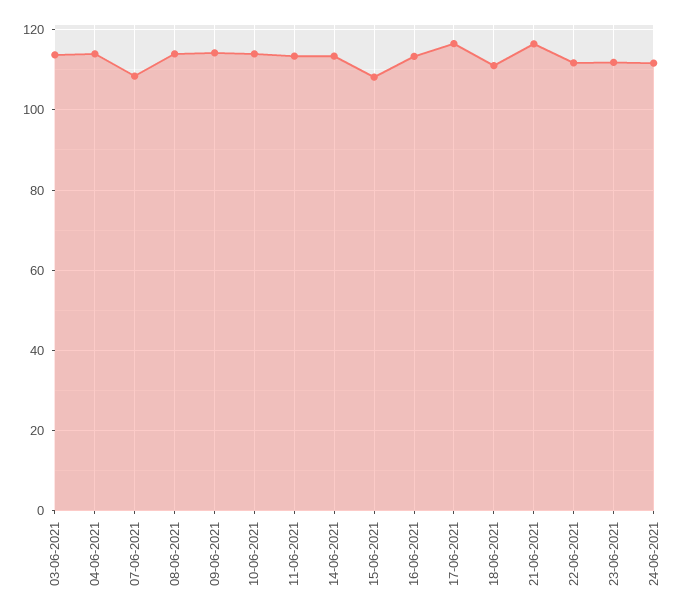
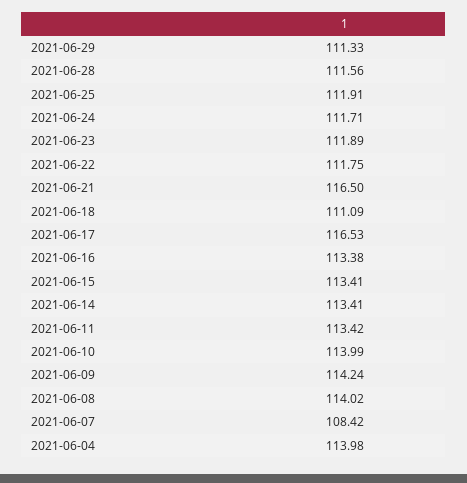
03-06-2021: 114 -> none
15-06-2021: 108 -> 113.41
2021-06-29: none -> 111.33
2021-06-28: none -> 111.56
2021-06-25: none -> 111.91

